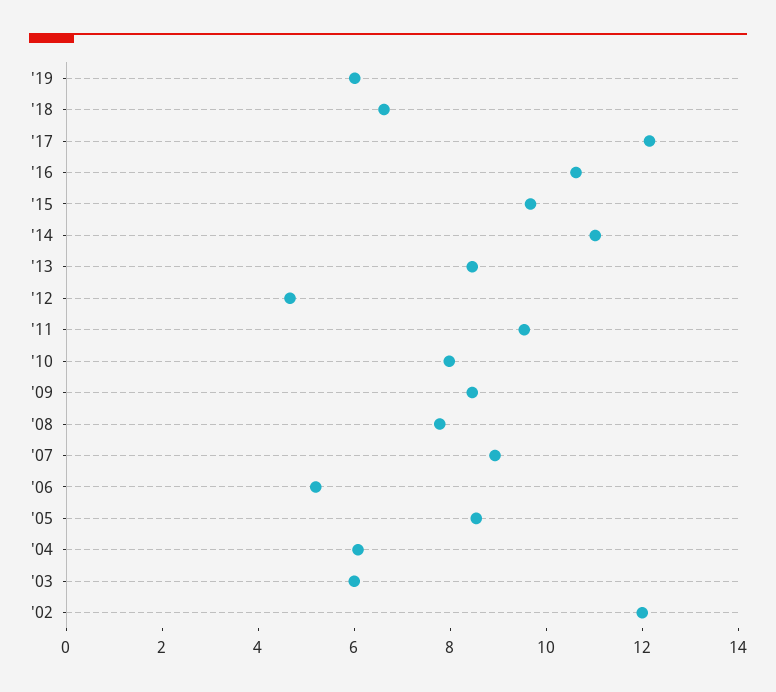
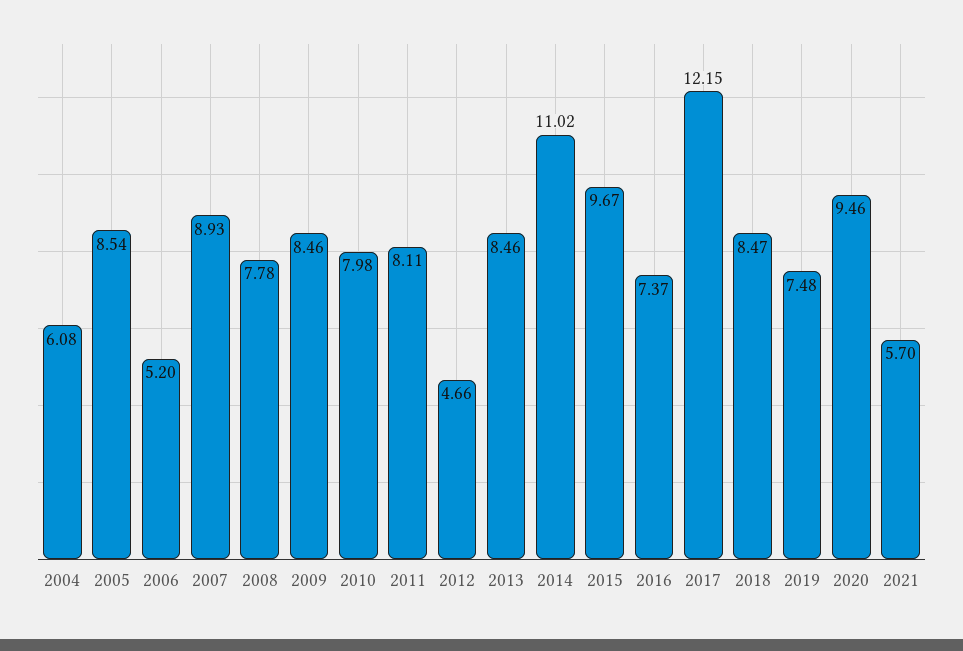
'19: 6 -> 7.48
'18: 6.5 -> 8.47
'16: 10.5 -> 7.37
'11: 9.5 -> 8.11
'03: 6 -> none
'02: 12 -> none
2020: none -> 9.46
2021: none -> 5.7

